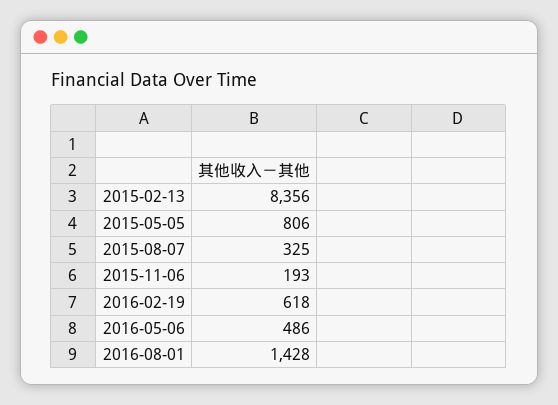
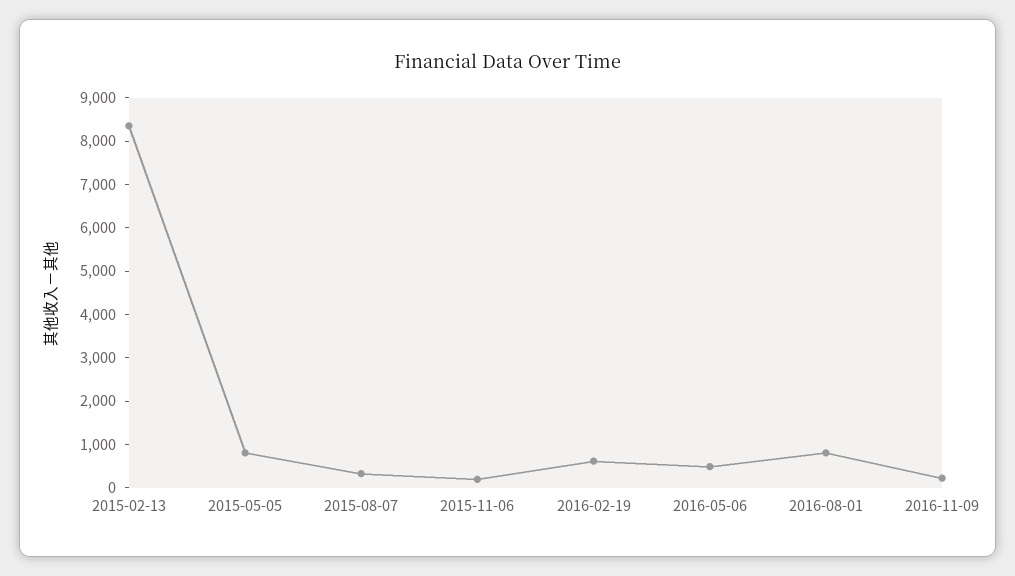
2016-08-01: 1428 -> 800
2016-11-09: none -> 200

